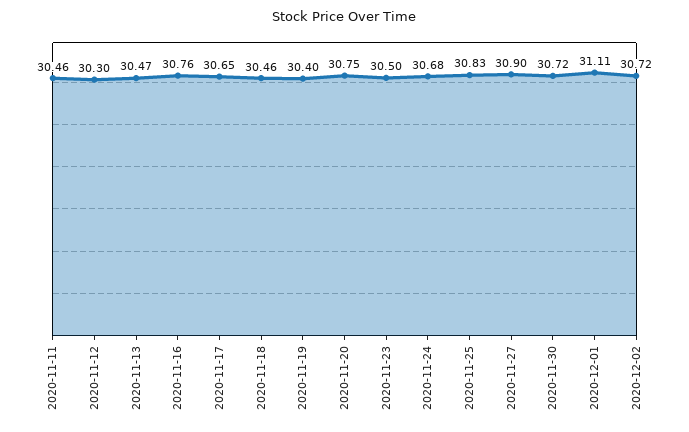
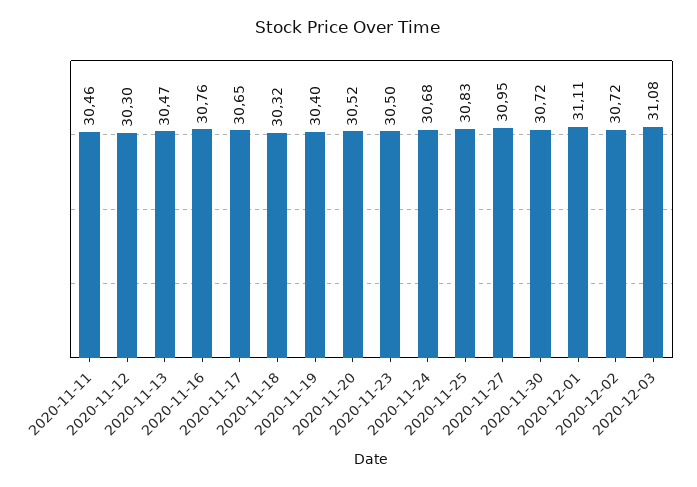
2020-11-18: 30.46 -> 30.32
2020-11-20: 30.75 -> 30.52
2020-11-27: 30.9 -> 30.95
2020-12-03: none -> 31.08

